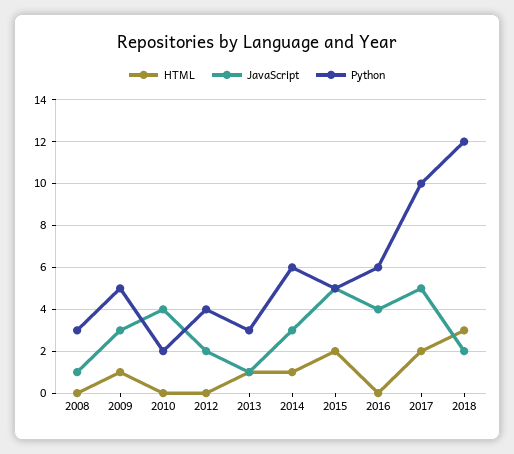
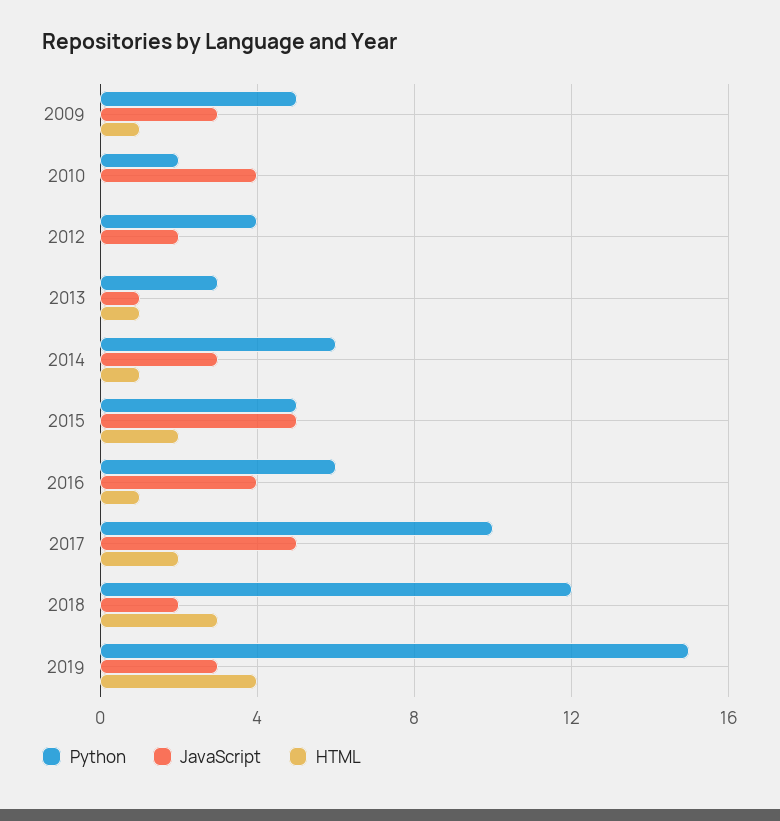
HTML, 2008: 0 -> none
JavaScript, 2008: 1 -> none
Python, 2008: 3 -> none
HTML, 2016: 0 -> 1
Python, 2019: none -> 15
JavaScript, 2019: none -> 3
HTML, 2019: none -> 4

